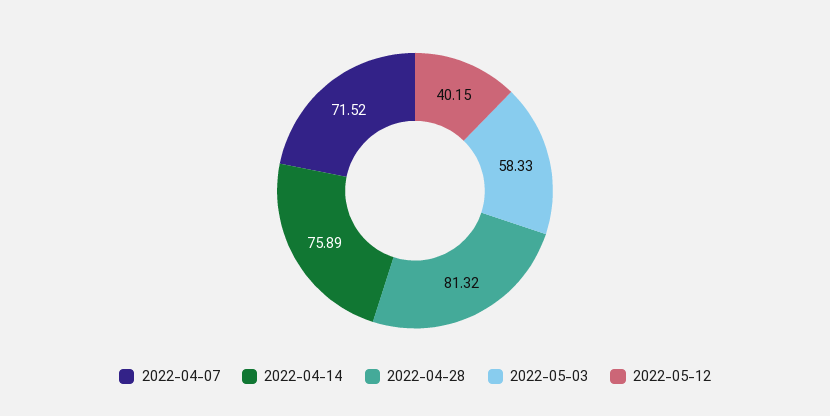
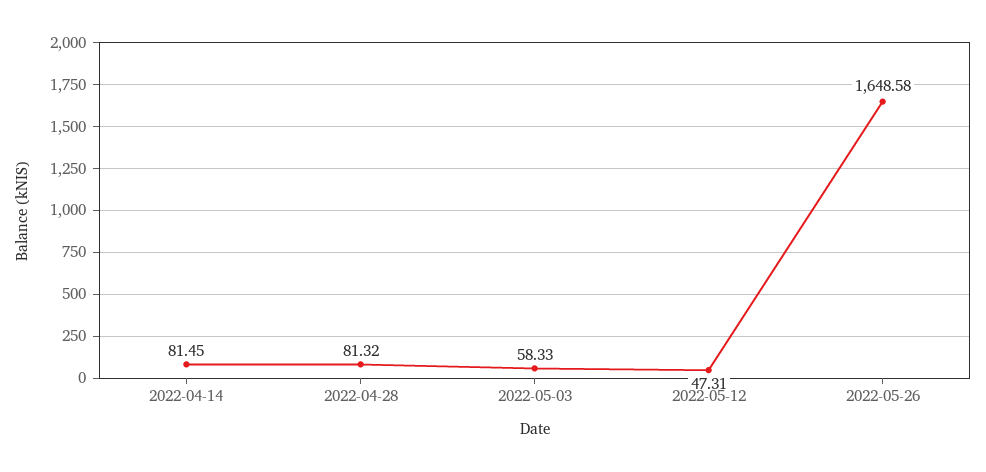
2022-04-07: 71.52 -> none
2022-04-14: 75.89 -> 81.45
2022-05-12: 40.15 -> 47.31
2022-05-26: none -> 1648.58

